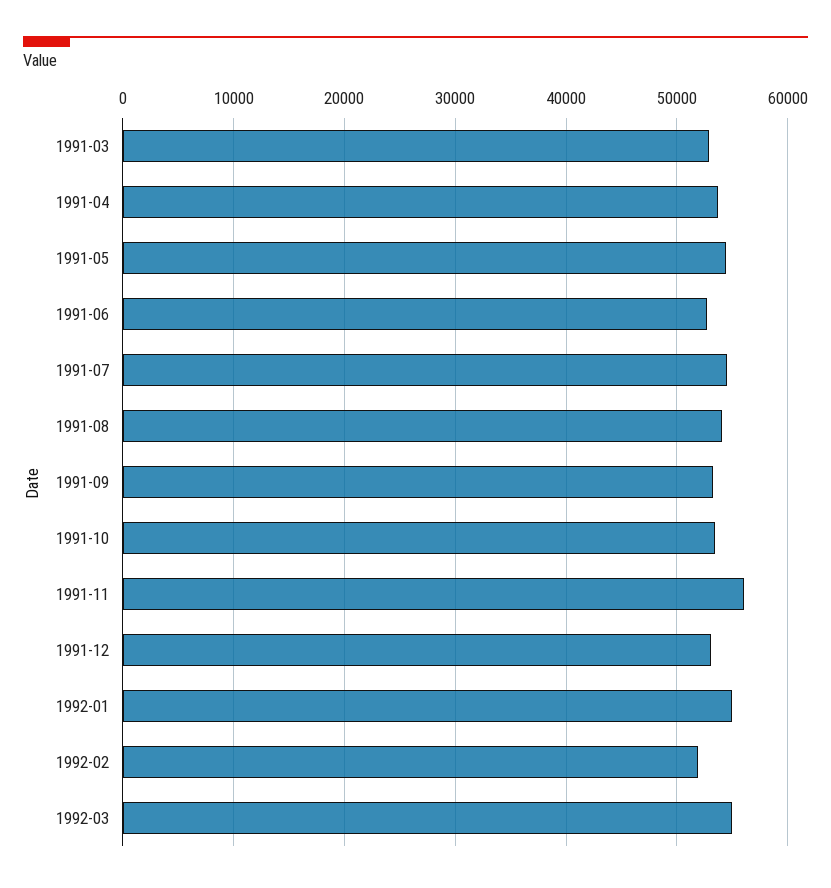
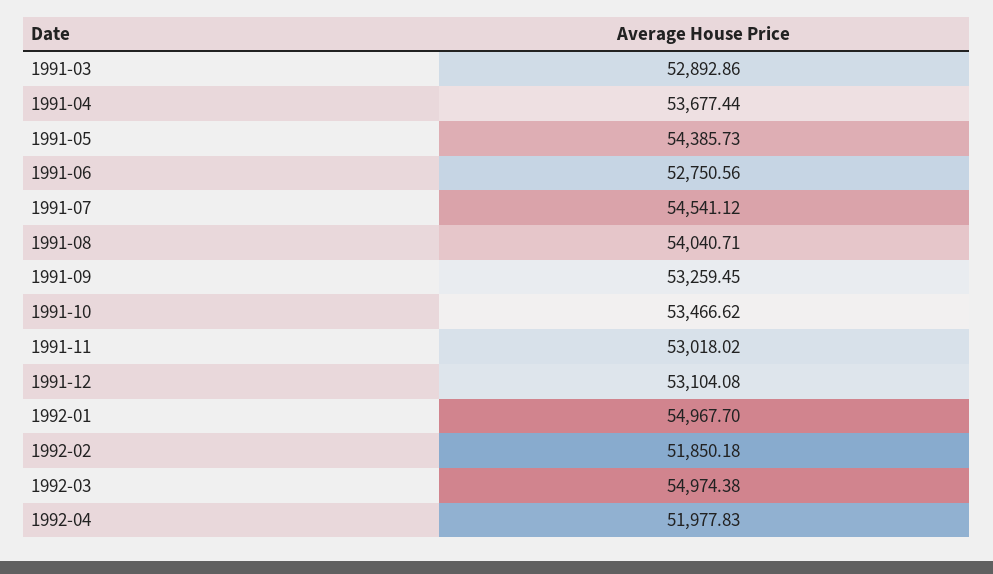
1991-11: 56000 -> 53018.02
1992-04: none -> 51977.83

